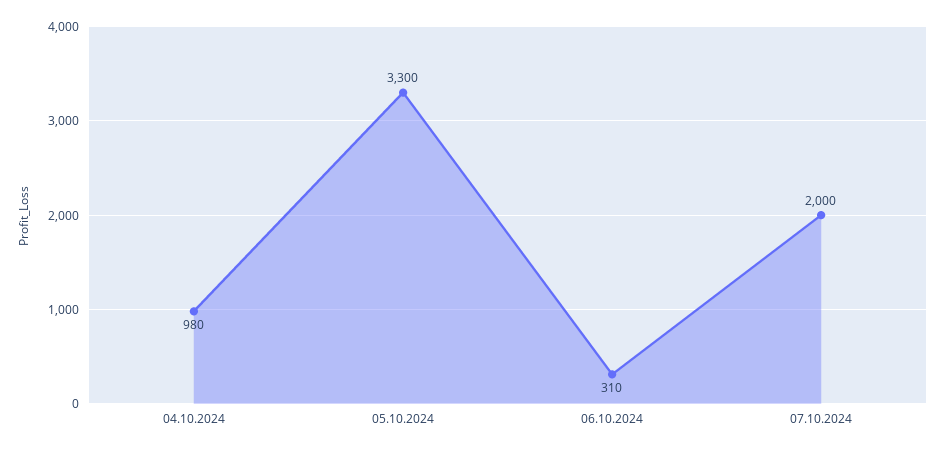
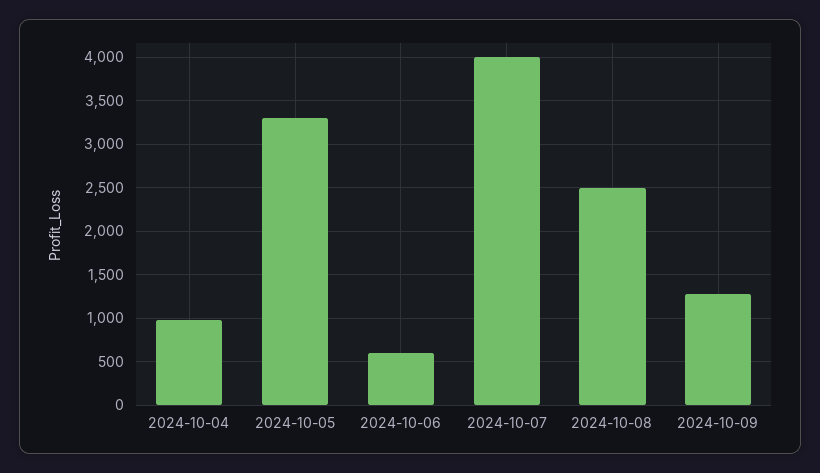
06.10.2024: 310 -> 600
07.10.2024: 2000 -> 4000
2024-10-08: none -> 2500
2024-10-09: none -> 1300

